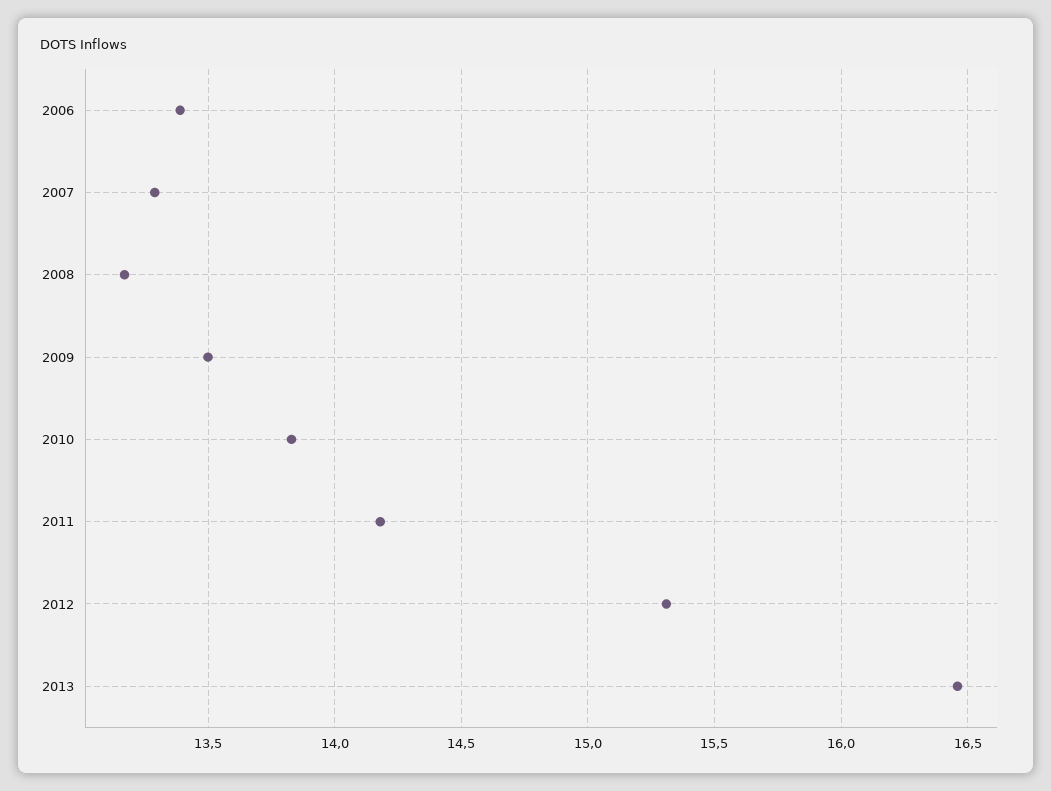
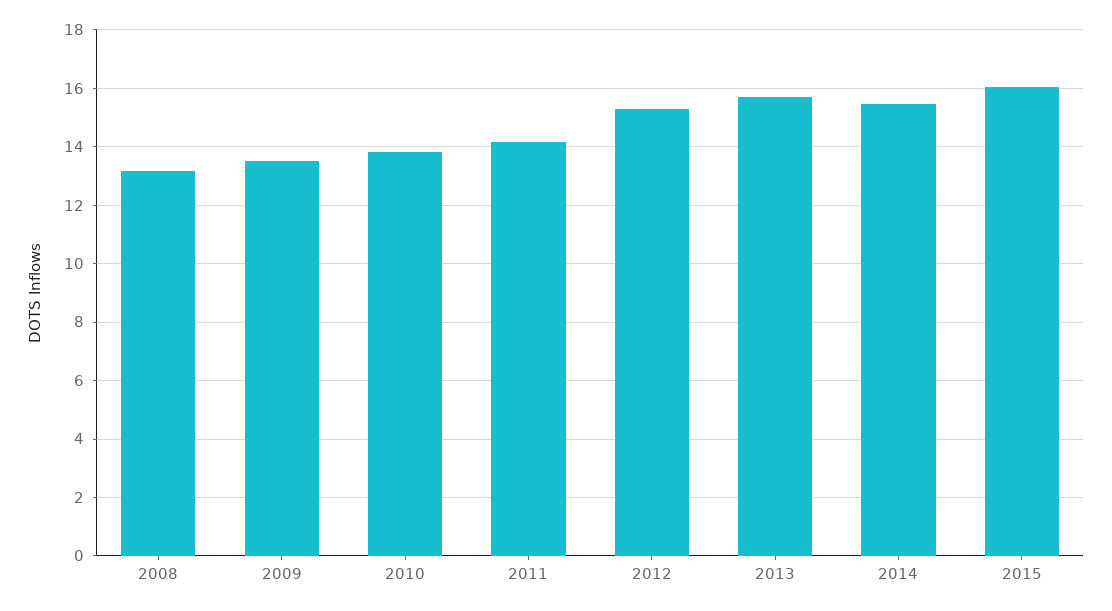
2006: 13.4 -> none
2007: 13.3 -> none
2013: 16.45 -> 15.75
2014: none -> 15.5
2015: none -> 16

